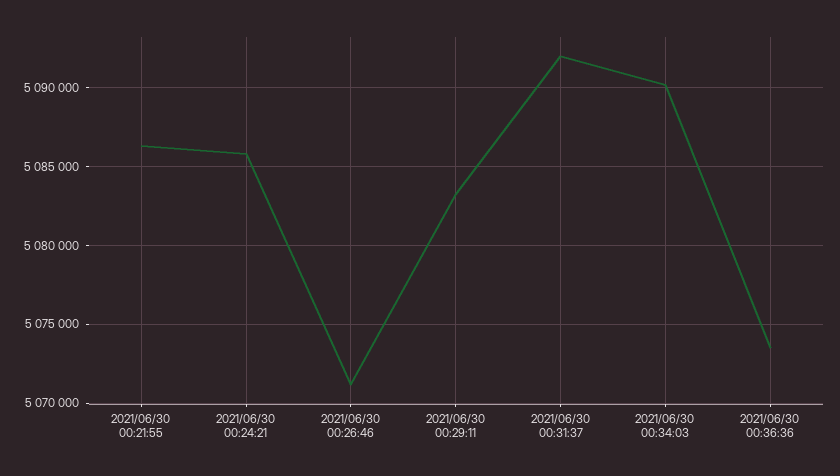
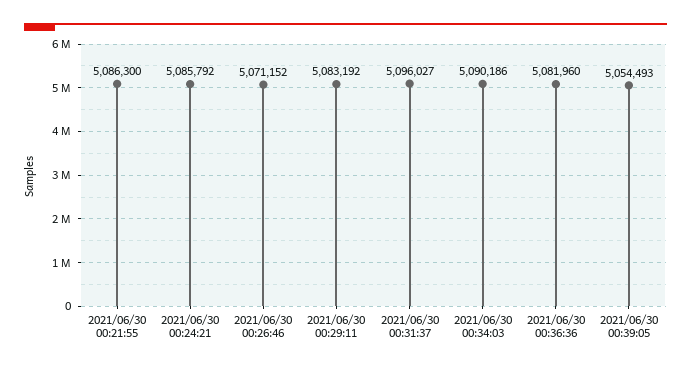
2021/06/30 00:31:37: 5092000 -> 5096027
2021/06/30 00:36:36: 5073500 -> 5081960
2021/06/30 00:39:05: none -> 5054493

